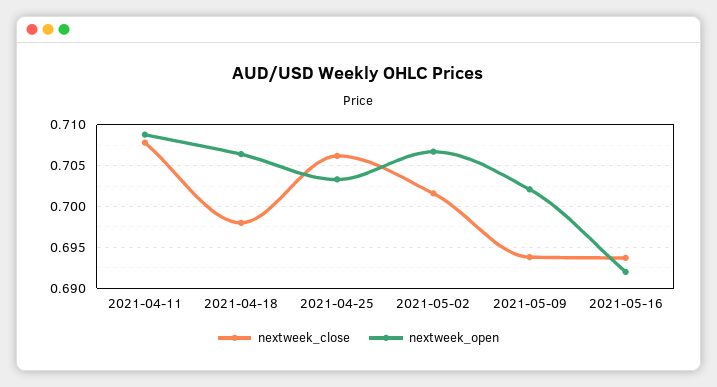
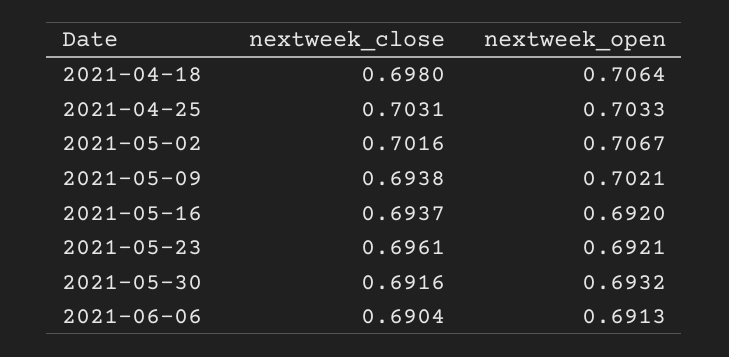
nextweek_close, 2021-04-11: 0.708 -> none
nextweek_open, 2021-04-11: 0.709 -> none
nextweek_close, 2021-04-25: 0.706 -> 0.7031
nextweek_close, 2021-05-23: none -> 0.6961
nextweek_open, 2021-05-23: none -> 0.6921
nextweek_close, 2021-05-30: none -> 0.6916
nextweek_open, 2021-05-30: none -> 0.6932
nextweek_close, 2021-06-06: none -> 0.6904
nextweek_open, 2021-06-06: none -> 0.6913

